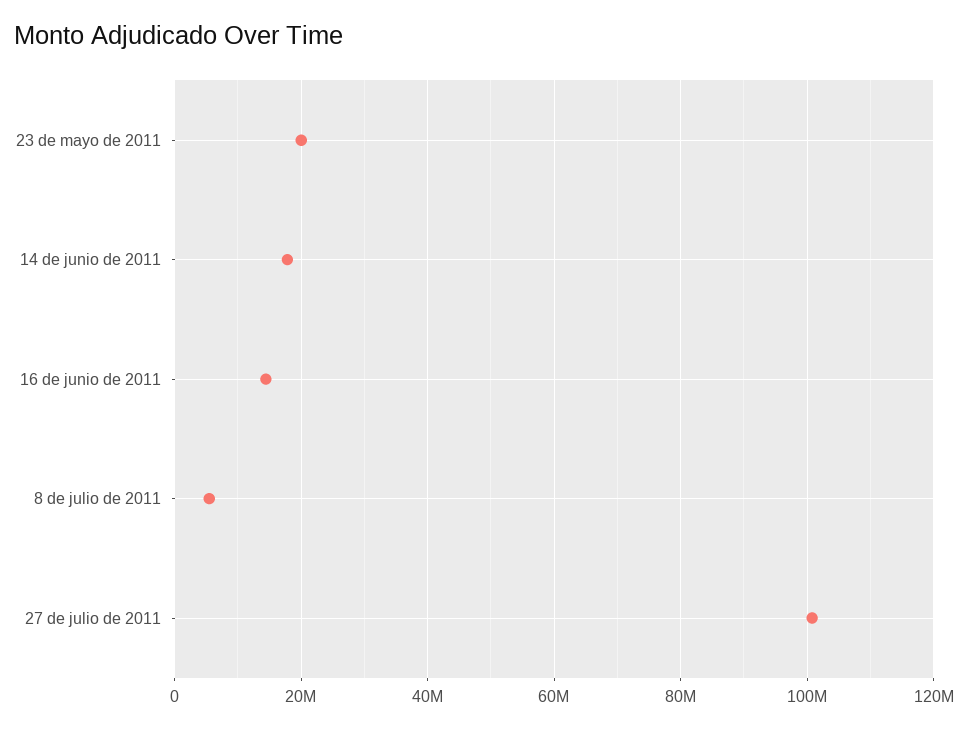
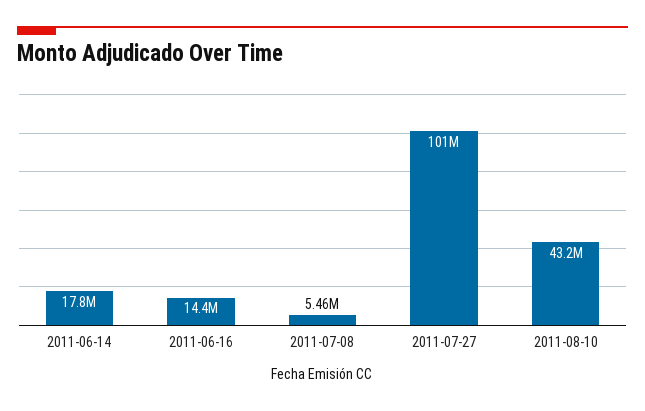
23 de mayo de 2011: 20000000 -> none
2011-08-10: none -> 43200000

